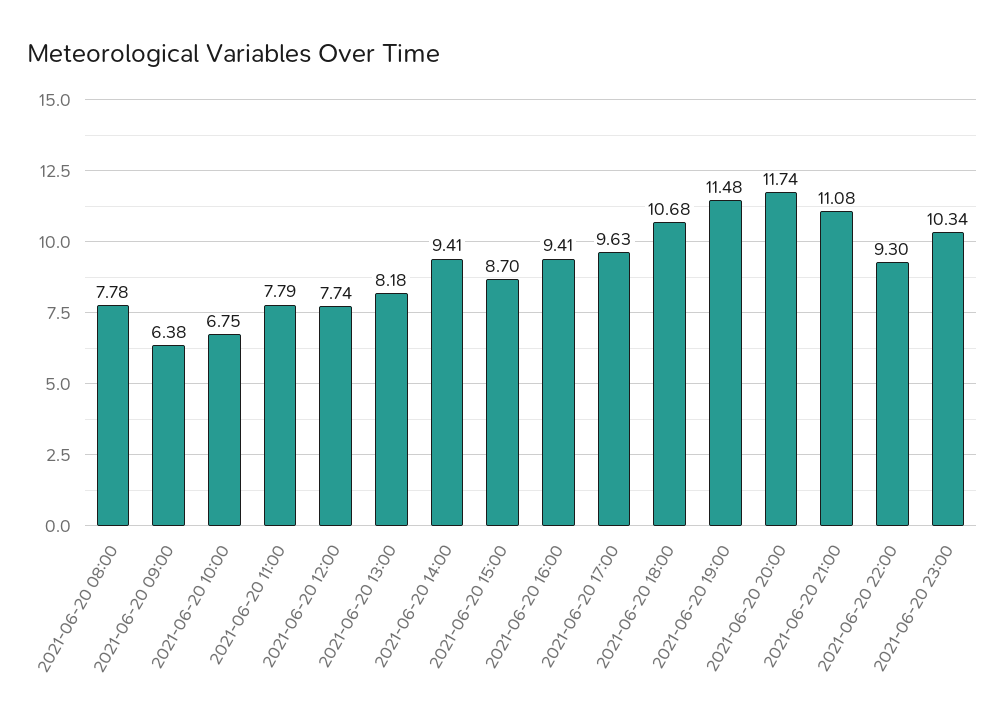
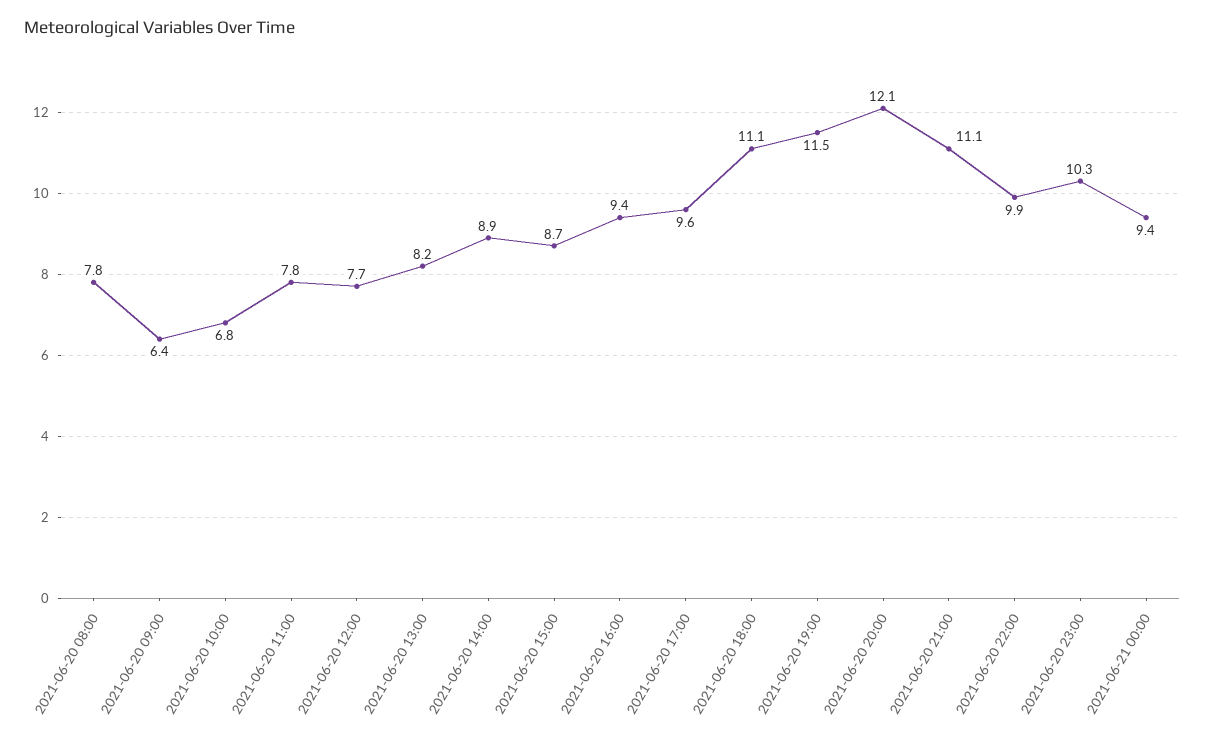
2021-06-20 14:00: 9.41 -> 8.9
2021-06-20 18:00: 10.68 -> 11.1
2021-06-20 20:00: 11.74 -> 12.1
2021-06-20 22:00: 9.3 -> 9.9
2021-06-21 00:00: none -> 9.4

